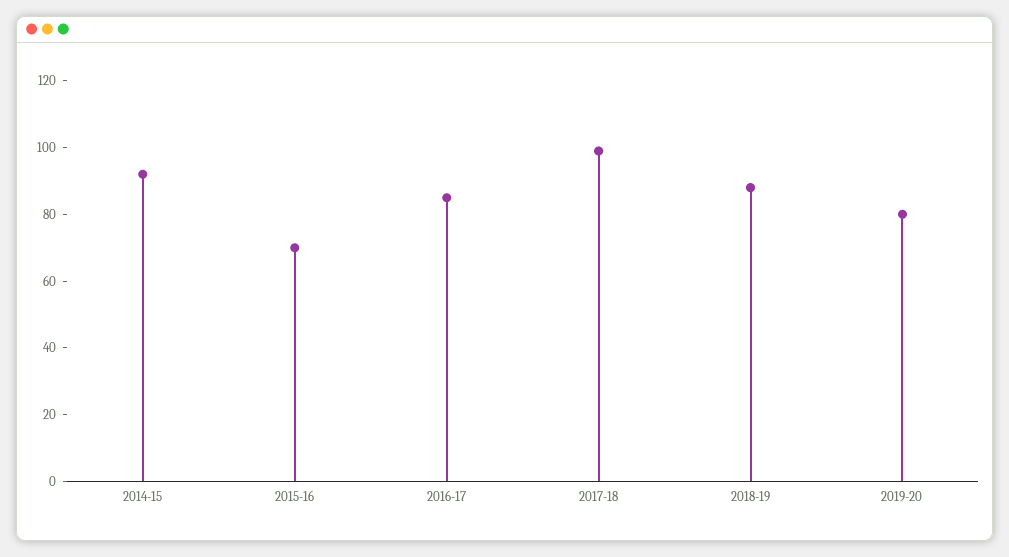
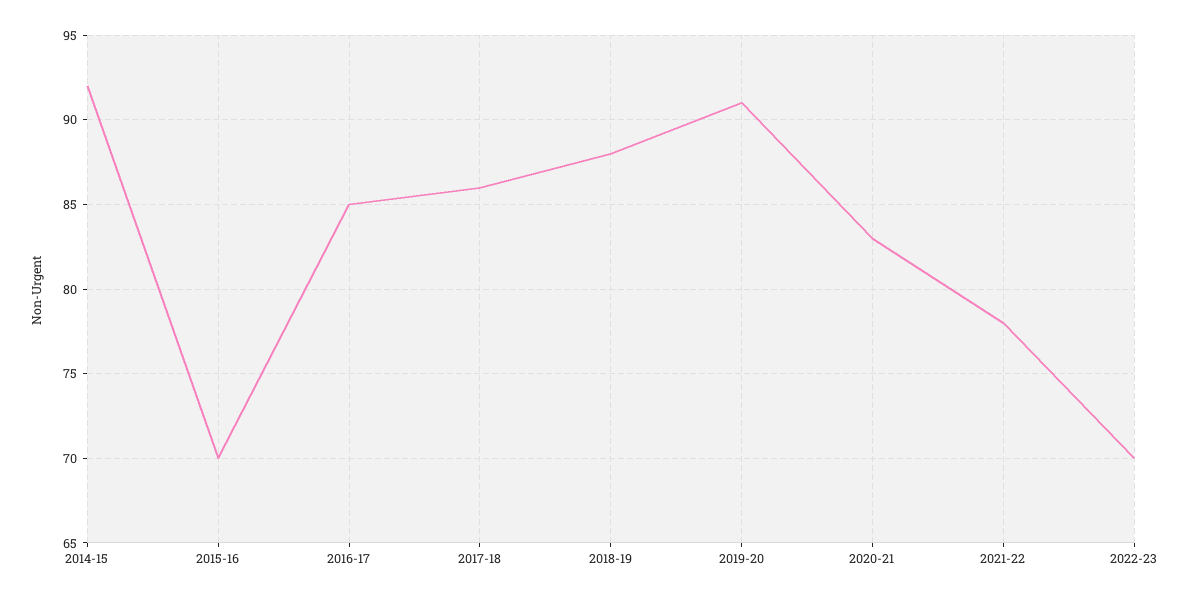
2017-18: 100 -> 86
2019-20: 80 -> 91
2020-21: none -> 83
2021-22: none -> 78
2022-23: none -> 70

